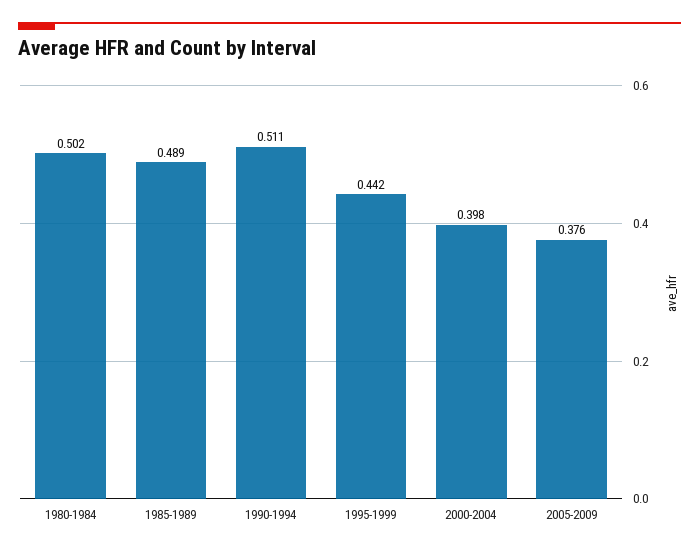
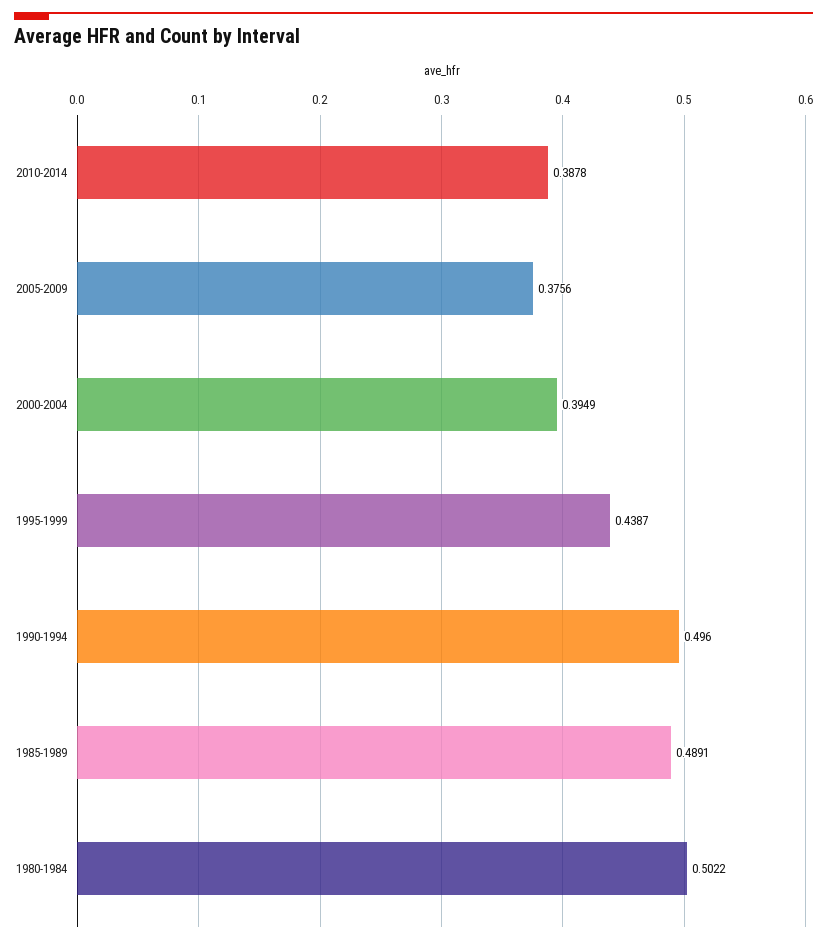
1990-1994: 0.511 -> 0.496
1995-1999: 0.442 -> 0.4387
2000-2004: 0.398 -> 0.3949
2010-2014: none -> 0.3878

